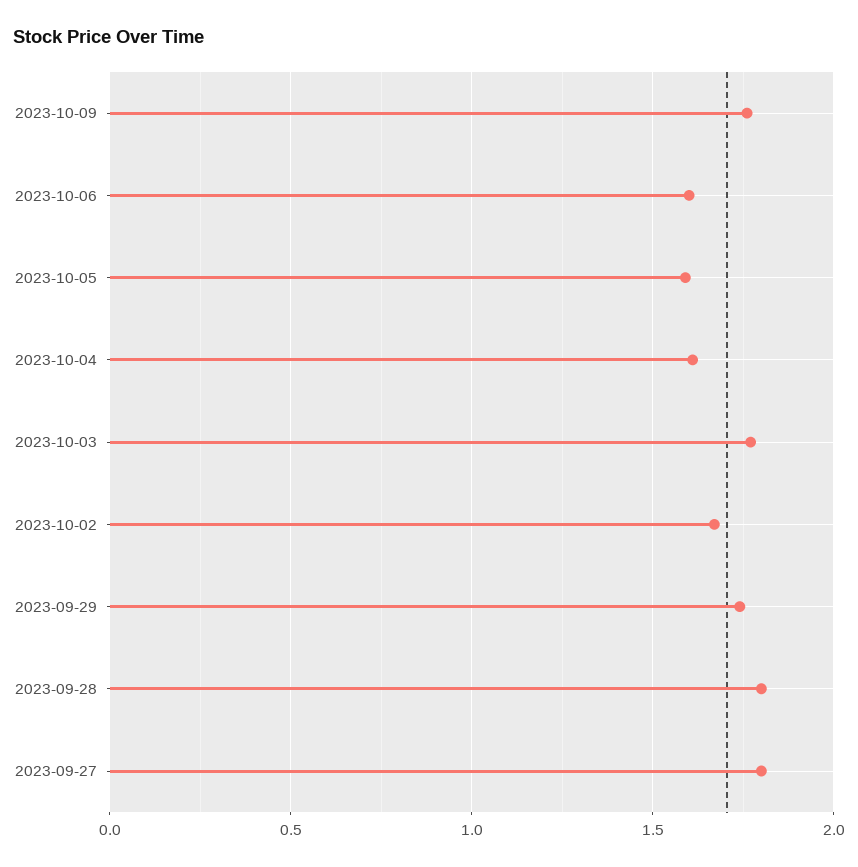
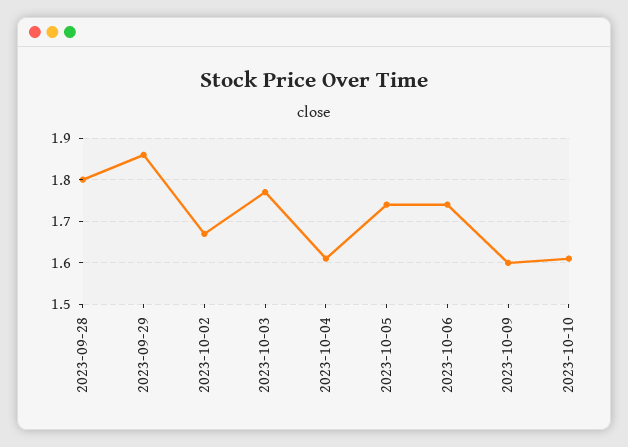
2023-10-09: 1.75 -> 1.6
2023-10-06: 1.6 -> 1.75
2023-10-05: 1.6 -> 1.75
2023-09-29: 1.75 -> 1.85
2023-09-27: 1.8 -> none
2023-10-10: none -> 1.6

